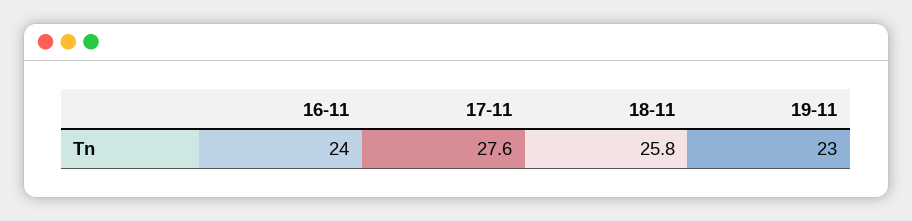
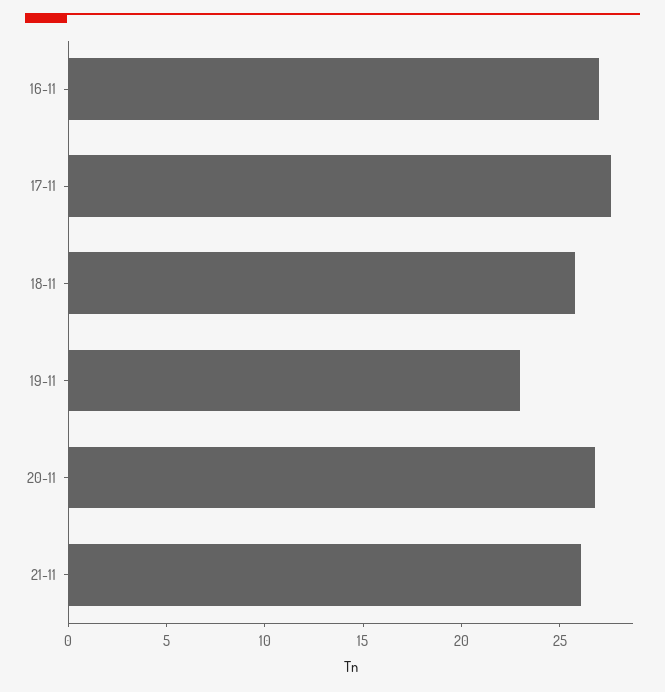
16-11: 24 -> 27
20-11: none -> 27
21-11: none -> 26

